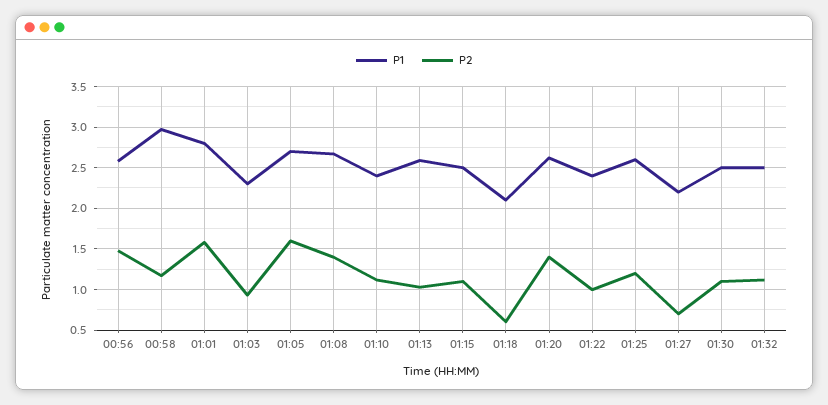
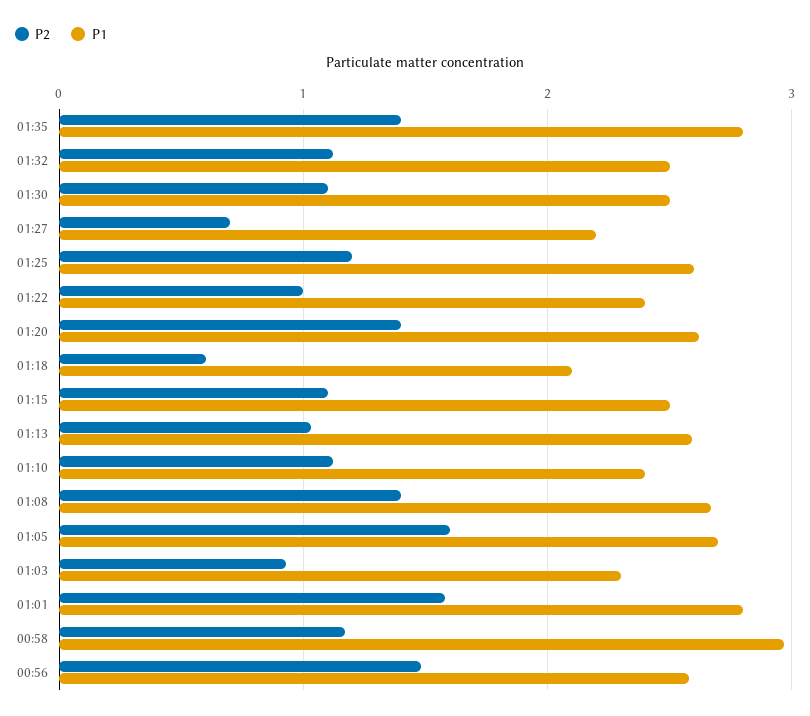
P2, 01:35: none -> 1.4
P1, 01:35: none -> 2.8

